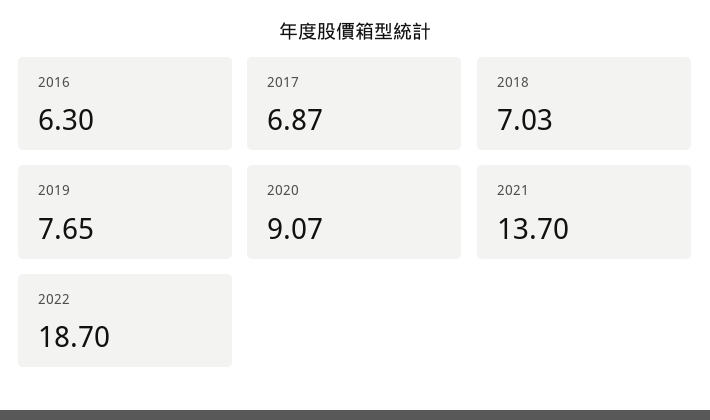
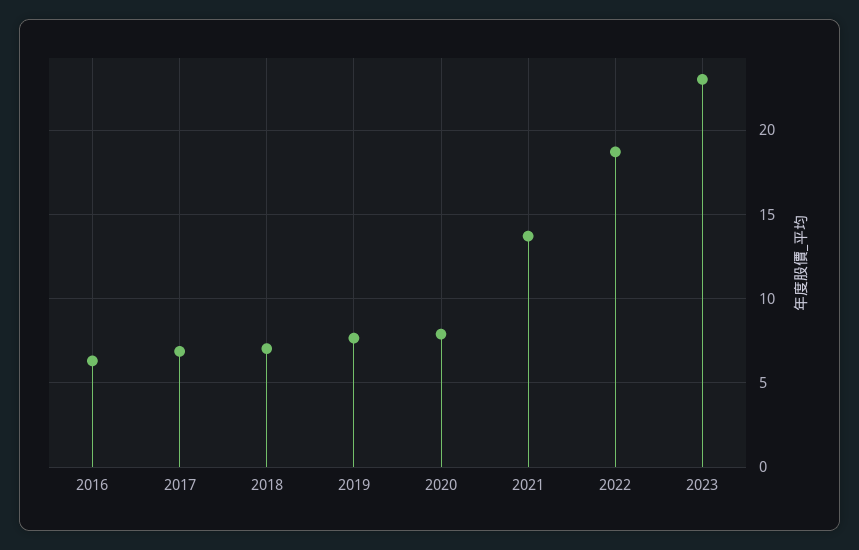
2020: 9.07 -> 8
2023: none -> 23

